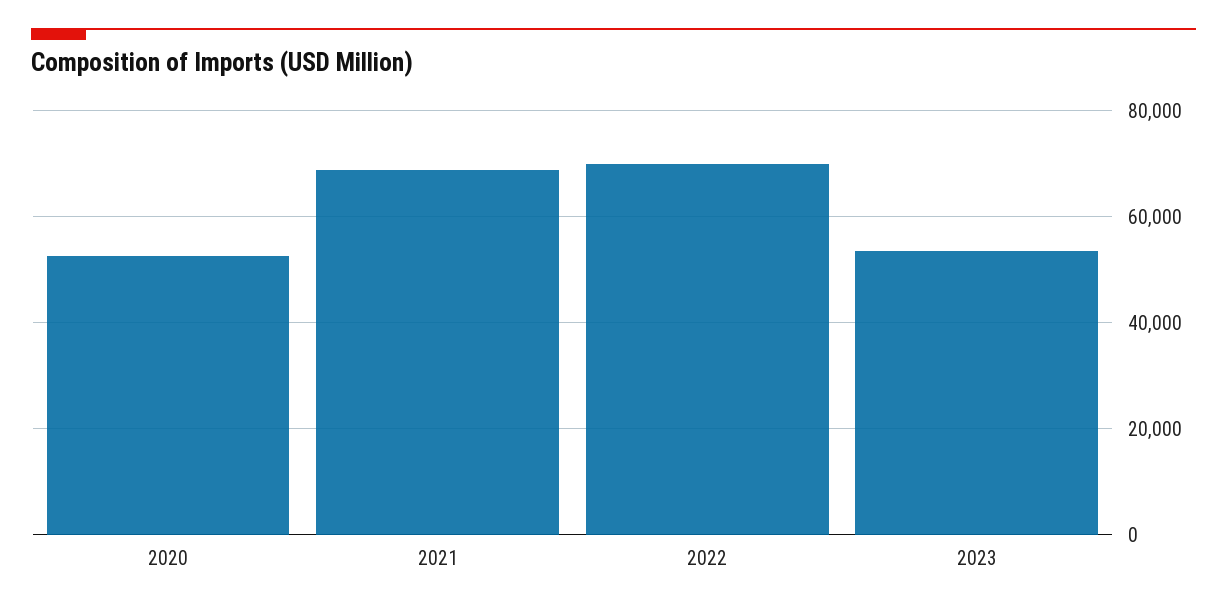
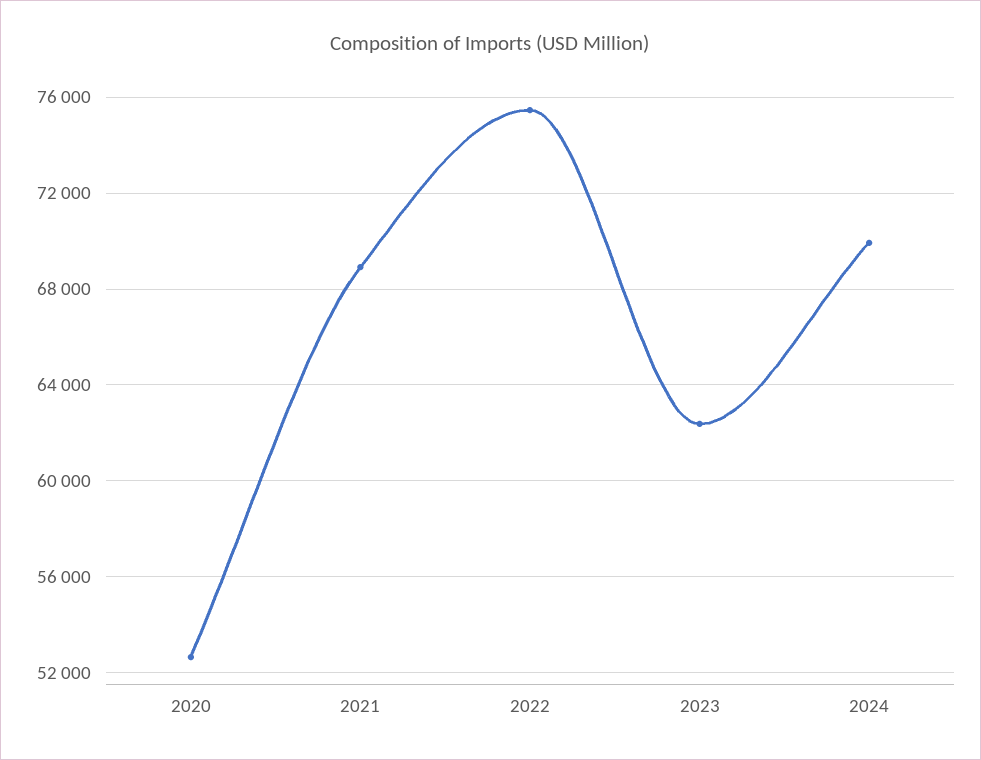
2022: 70000 -> 75500
2023: 54000 -> 62500
2024: none -> 70000

